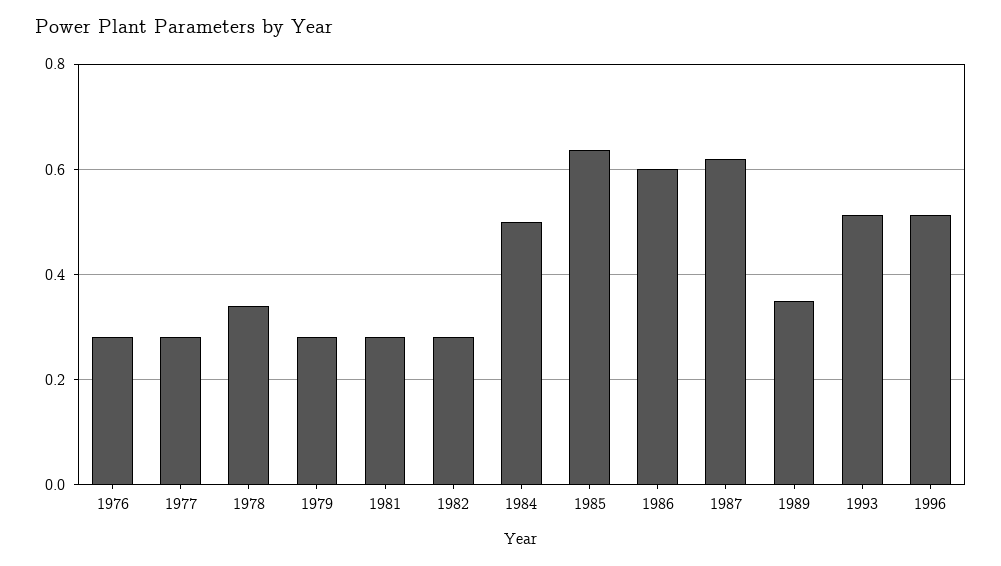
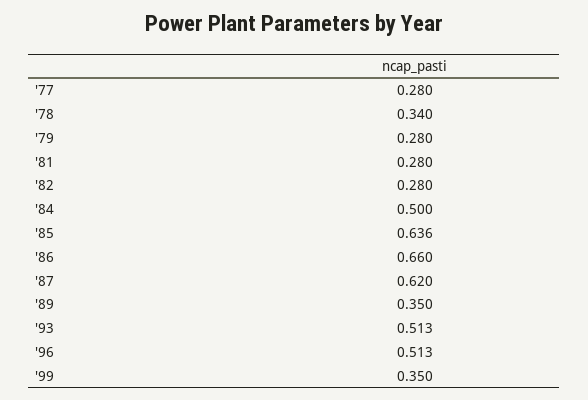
1976: 0.28 -> none
1986: 0.6 -> 0.66
'99: none -> 0.35

